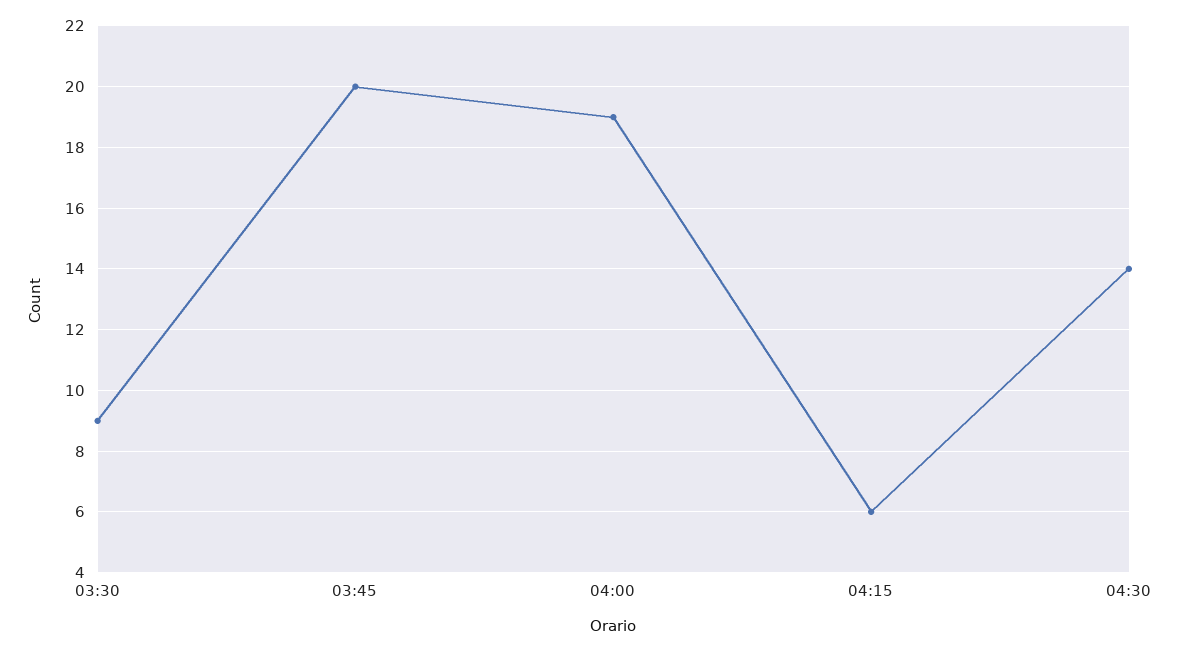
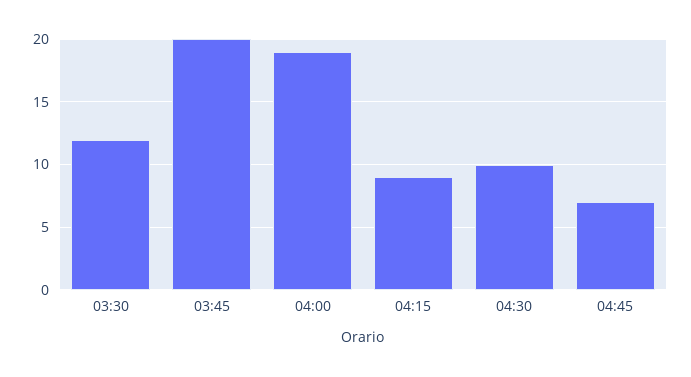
03:30: 9 -> 12
04:15: 6 -> 9
04:30: 14 -> 10
04:45: none -> 7

